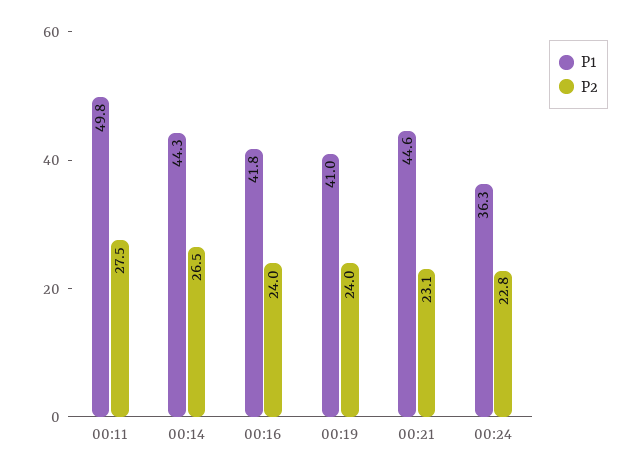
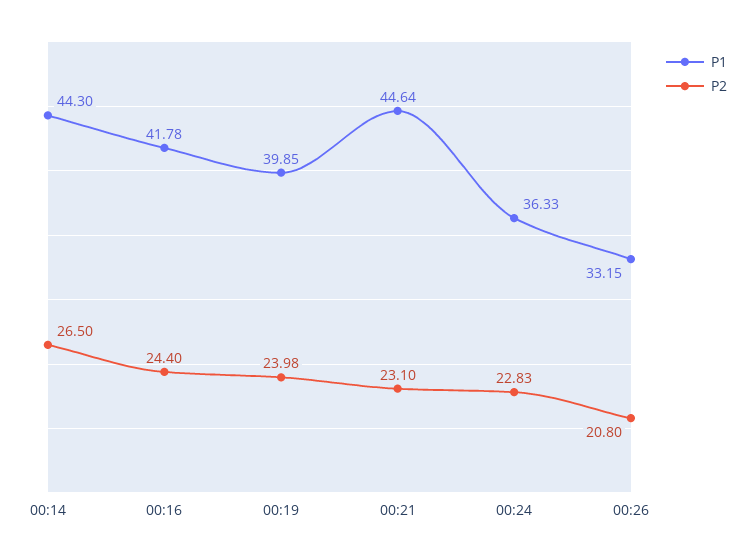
P1, 00:11: 49.8 -> none
P2, 00:11: 27.5 -> none
P2, 00:16: 24 -> 24.4
P1, 00:19: 41 -> 39.85
P1, 00:26: none -> 33.15
P2, 00:26: none -> 20.8

